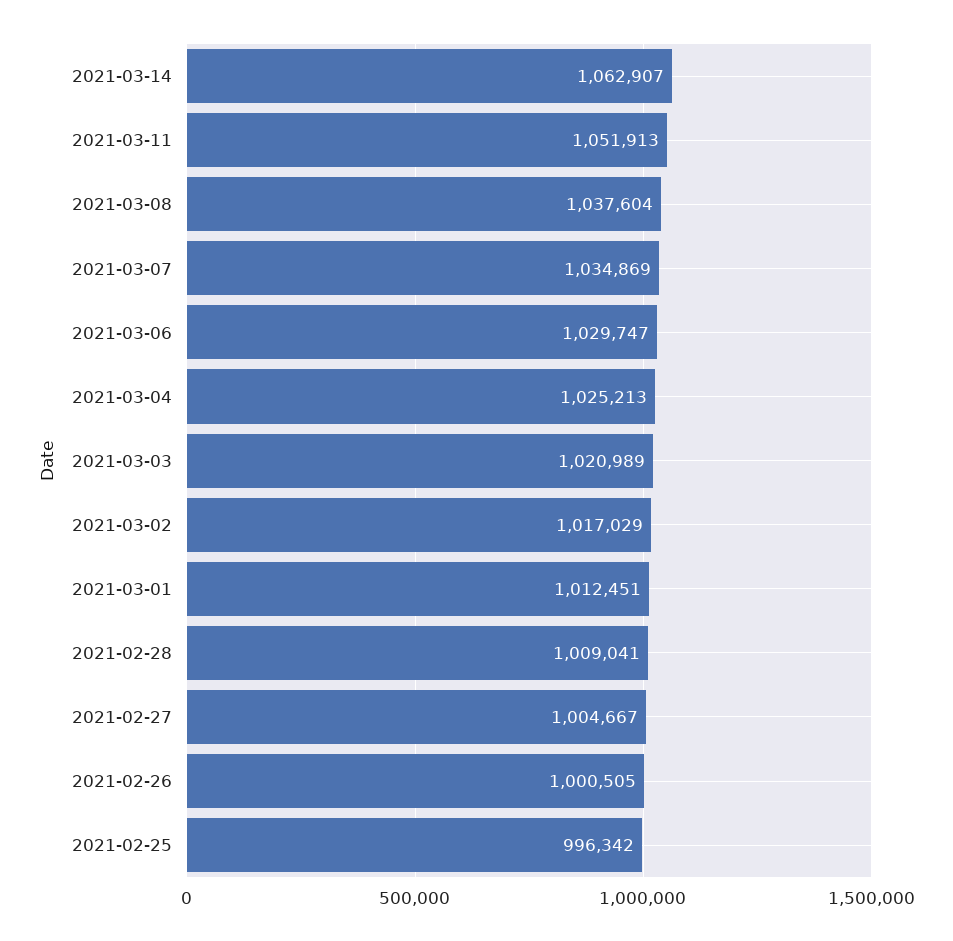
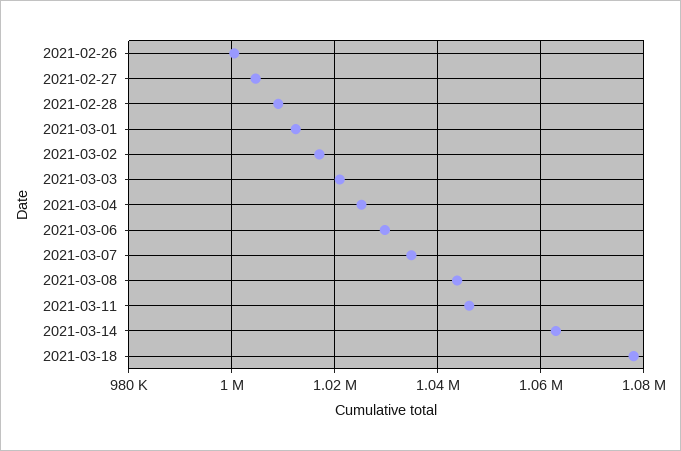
2021-03-11: 1051913 -> 1046000
2021-03-08: 1037604 -> 1044000
2021-02-25: 996342 -> none
2021-03-18: none -> 1078000

